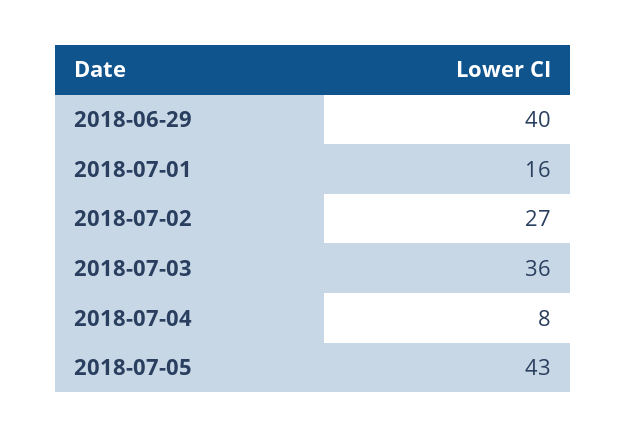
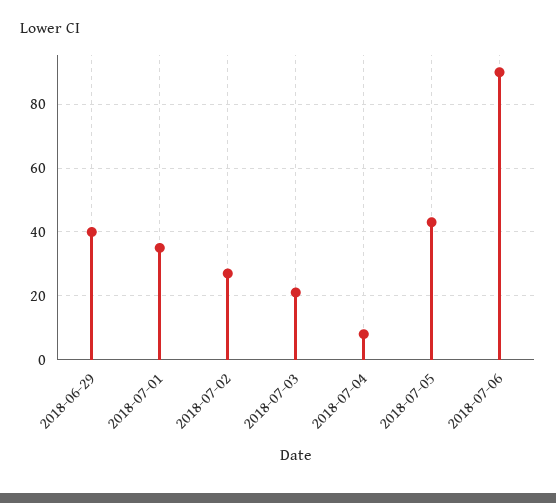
2018-07-01: 16 -> 35
2018-07-03: 36 -> 20
2018-07-06: none -> 90

